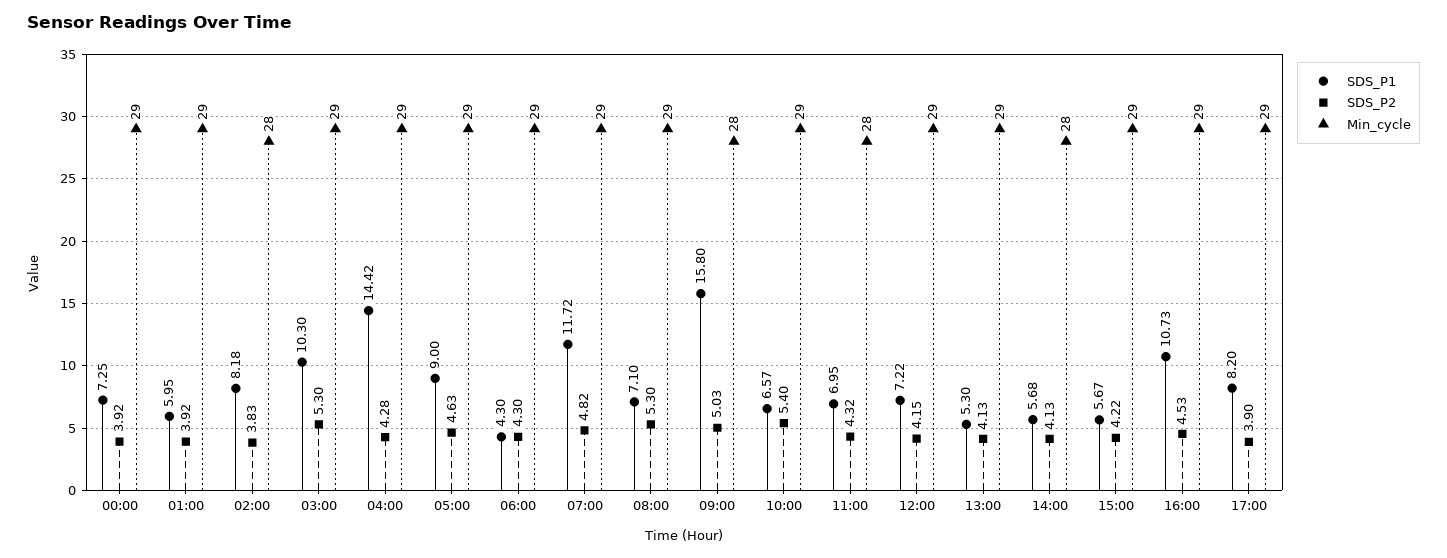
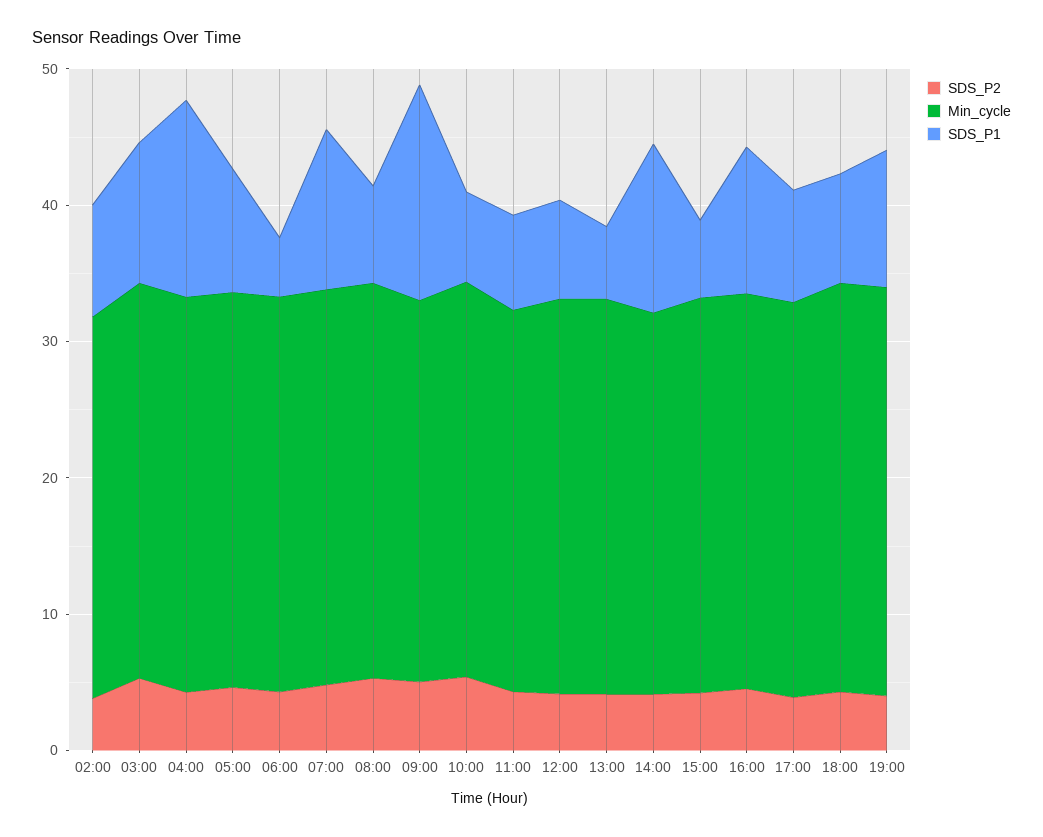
SDS_P1, 00:00: 7.25 -> none
SDS_P2, 00:00: 3.92 -> none
Min_cycle, 00:00: 29 -> none
SDS_P1, 01:00: 5.95 -> none
SDS_P2, 01:00: 3.92 -> none
Min_cycle, 01:00: 29 -> none
SDS_P1, 14:00: 5.68 -> 12
SDS_P2, 18:00: none -> 4
Min_cycle, 18:00: none -> 30
SDS_P1, 18:00: none -> 8
SDS_P2, 19:00: none -> 4
Min_cycle, 19:00: none -> 30
SDS_P1, 19:00: none -> 10

